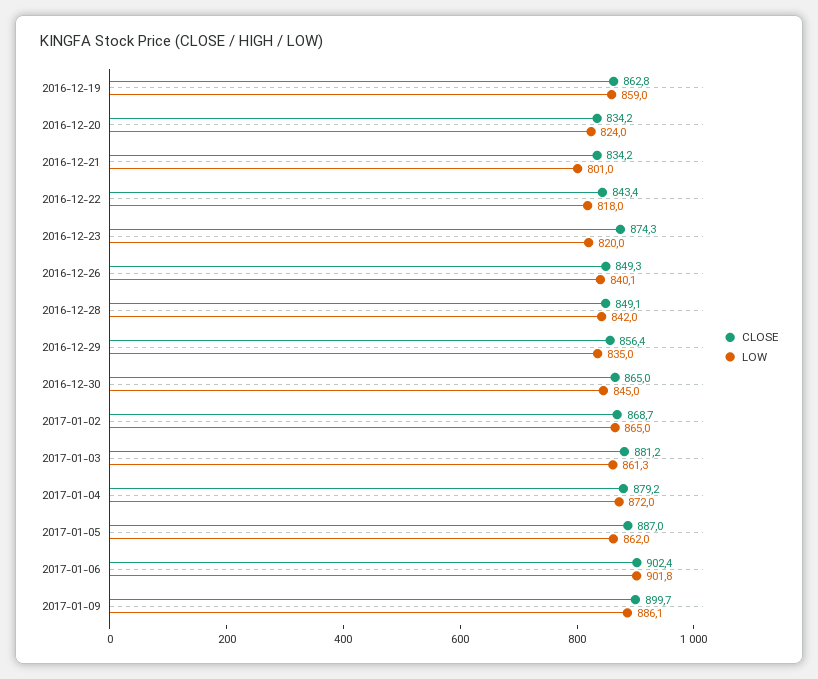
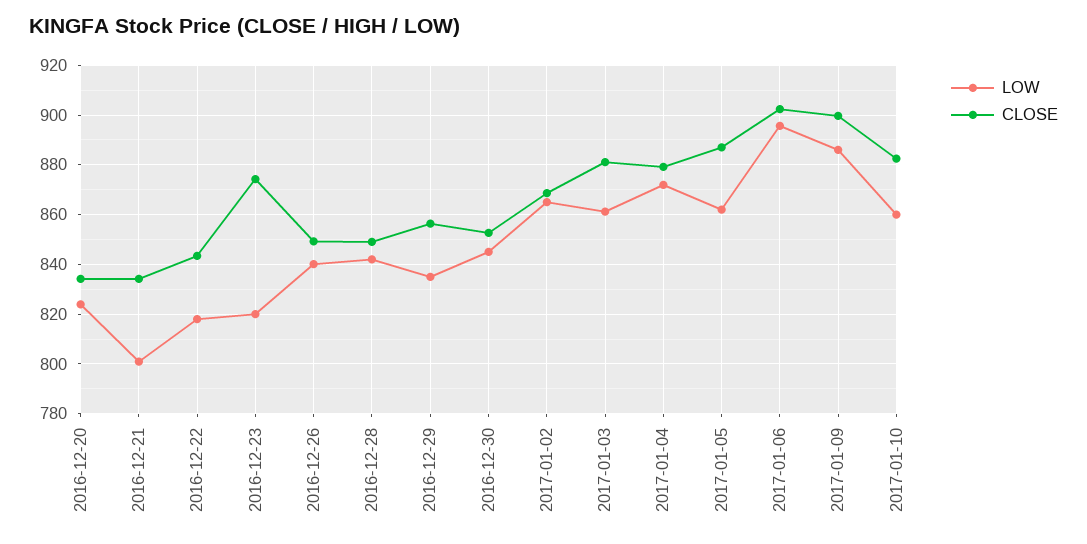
CLOSE, 2016-12-19: 862.8 -> none
LOW, 2016-12-19: 859 -> none
CLOSE, 2016-12-30: 865 -> 852.5
LOW, 2017-01-06: 901.8 -> 895
LOW, 2017-01-10: none -> 860
CLOSE, 2017-01-10: none -> 882.5

